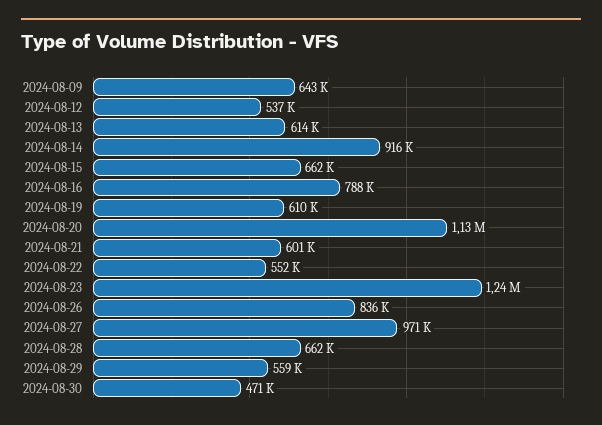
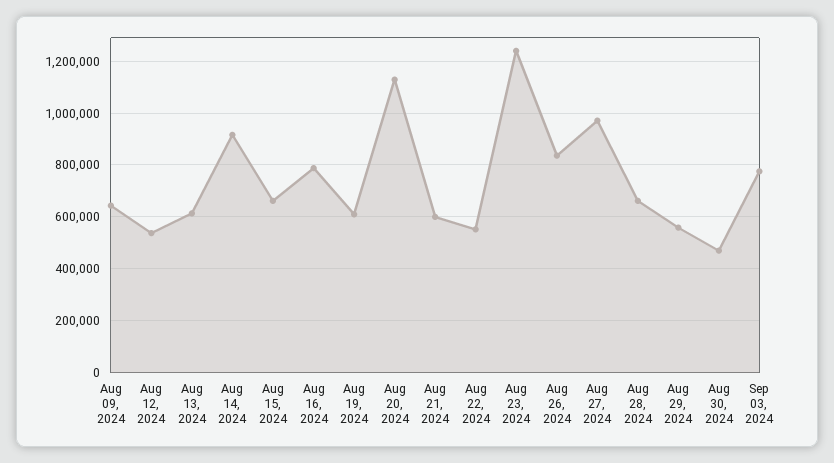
Sep 03, 2024: none -> 775000

